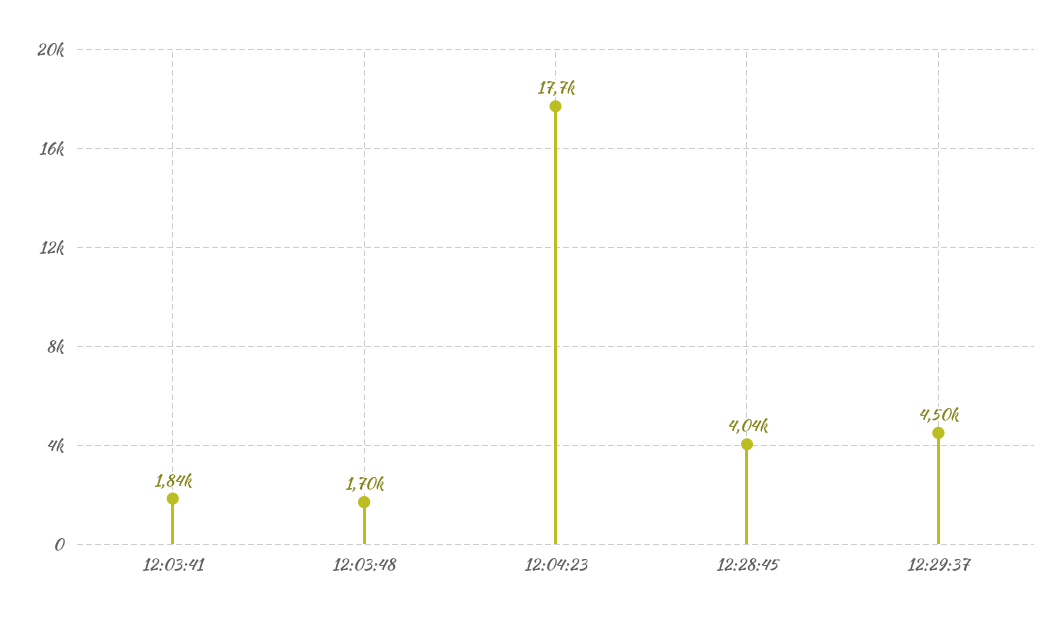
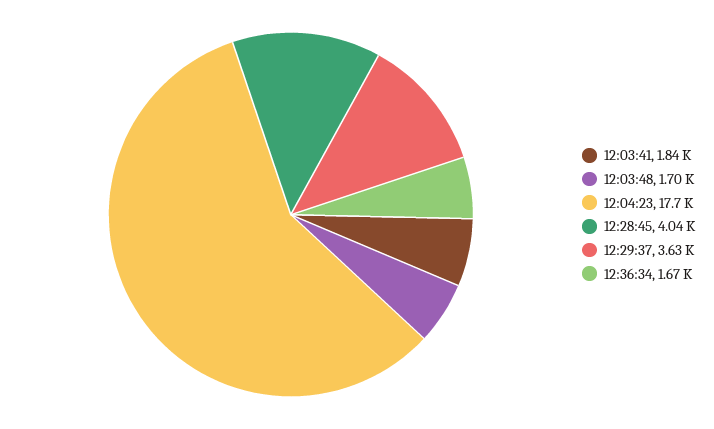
12:29:37: 4500 -> 3630
12:36:34: none -> 1670

